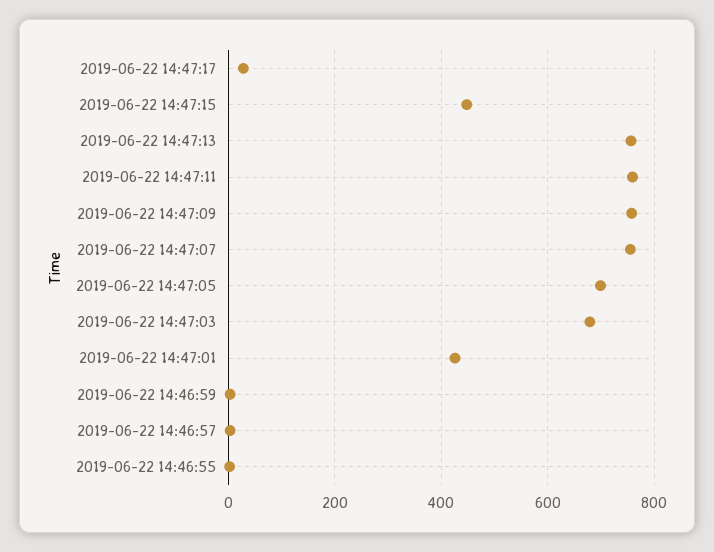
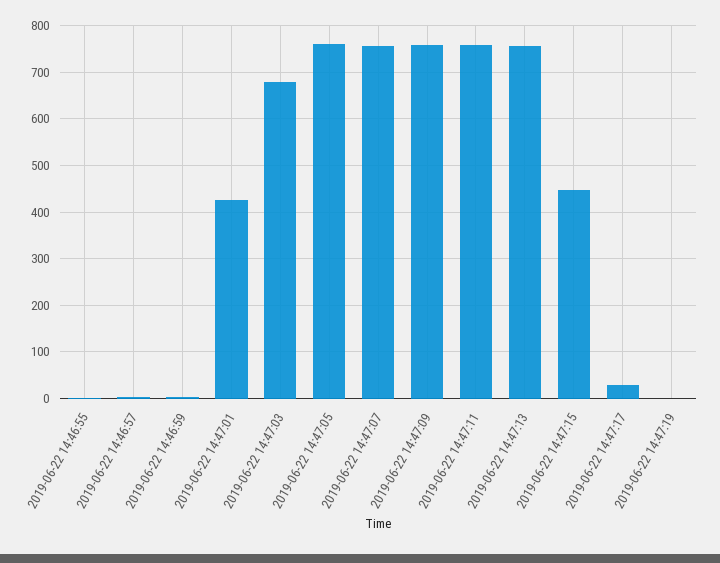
2019-06-22 14:47:05: 700 -> 760
2019-06-22 14:47:19: none -> 0

